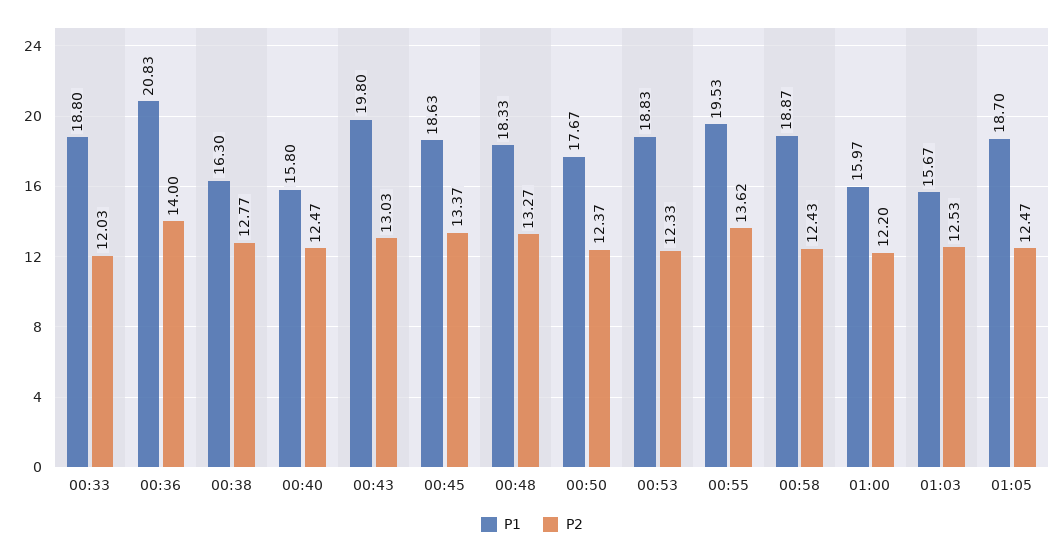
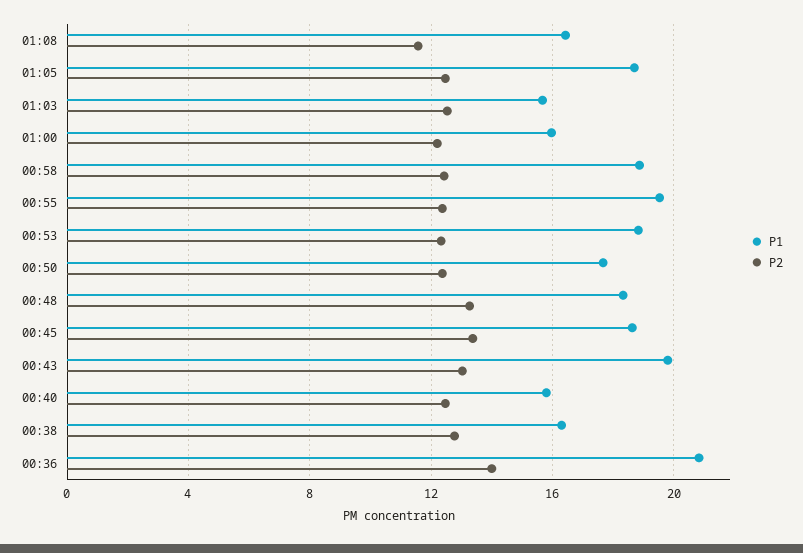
P1, 00:33: 18.8 -> none
P2, 00:33: 12.03 -> none
P2, 00:55: 13.62 -> 12.5
P1, 01:08: none -> 16.5
P2, 01:08: none -> 11.5

